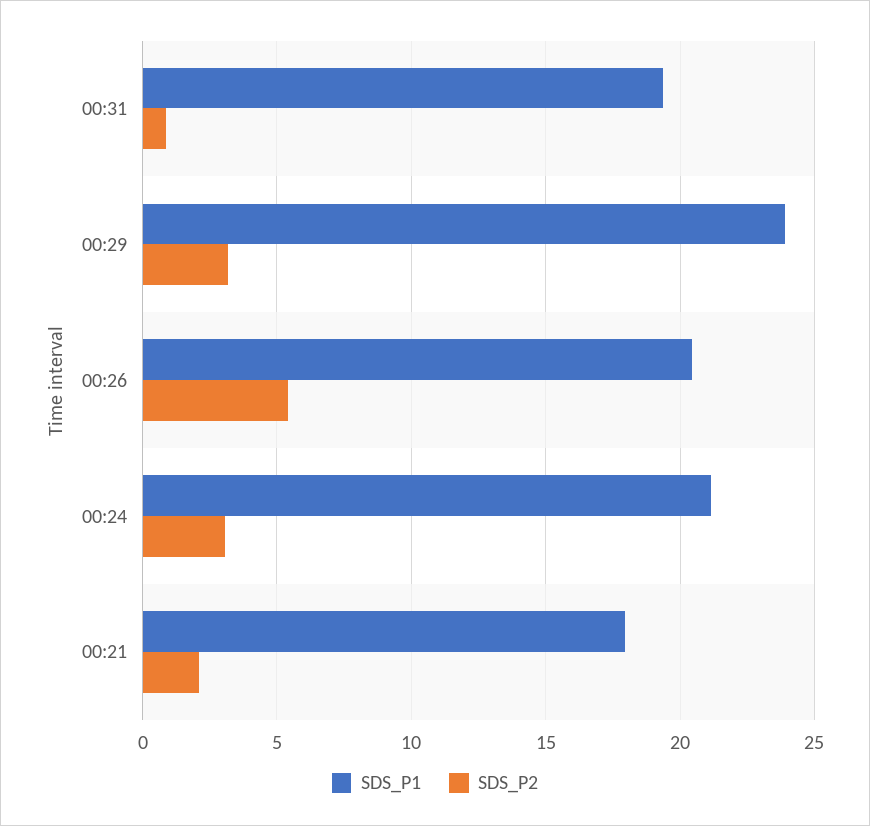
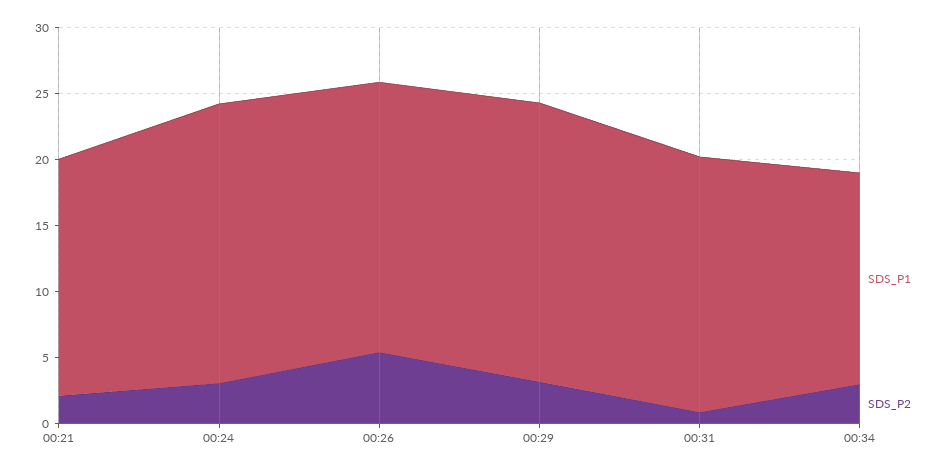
SDS_P1, 00:29: 24 -> 21
SDS_P1, 00:34: none -> 16
SDS_P2, 00:34: none -> 3

